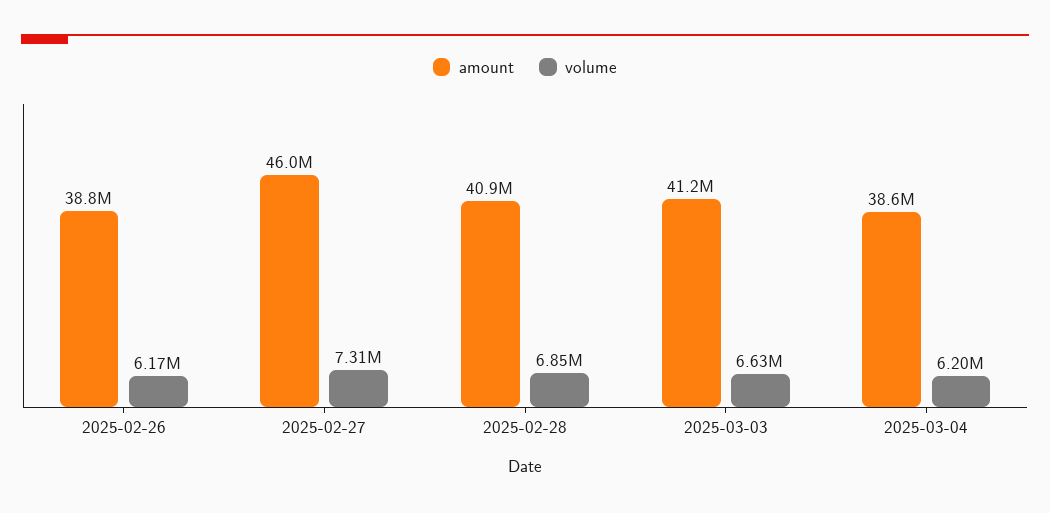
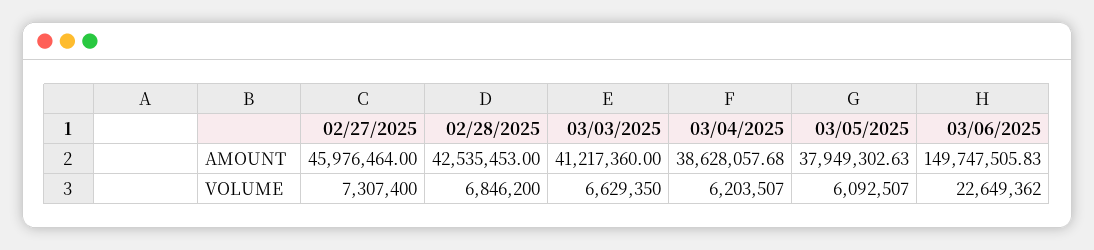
amount, 2025-02-26: 38800000 -> none
volume, 2025-02-26: 6170000 -> none
amount, 2025-02-28: 40900000 -> 42535453
amount, 03/05/2025: none -> 37949302.63
amount, 03/06/2025: none -> 149747505.83
volume, 03/05/2025: none -> 6092507
volume, 03/06/2025: none -> 22649362

